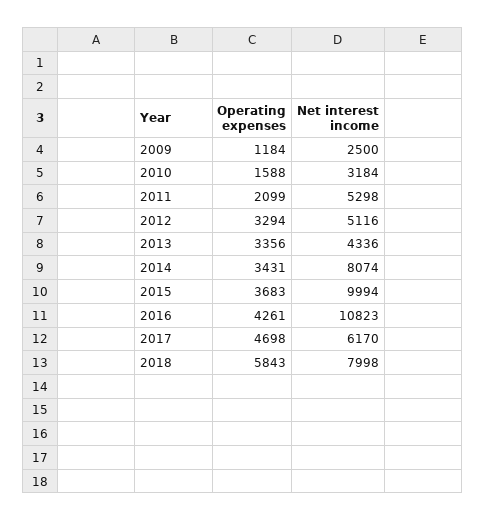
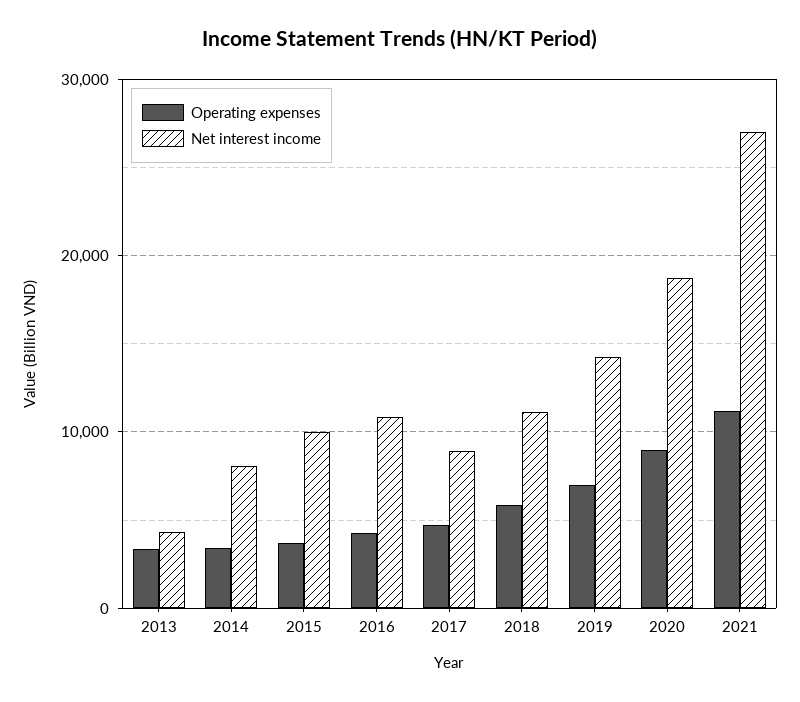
Operating expenses, 2009: 1184 -> none
Net interest income, 2009: 2500 -> none
Operating expenses, 2010: 1588 -> none
Net interest income, 2010: 3184 -> none
Operating expenses, 2011: 2099 -> none
Net interest income, 2011: 5298 -> none
Operating expenses, 2012: 3294 -> none
Net interest income, 2012: 5116 -> none
Net interest income, 2017: 6170 -> 9000
Net interest income, 2018: 7998 -> 11000
Operating expenses, 2019: none -> 7000
Net interest income, 2019: none -> 14000
Operating expenses, 2020: none -> 9000
Net interest income, 2020: none -> 19000
Operating expenses, 2021: none -> 11000
Net interest income, 2021: none -> 27000

